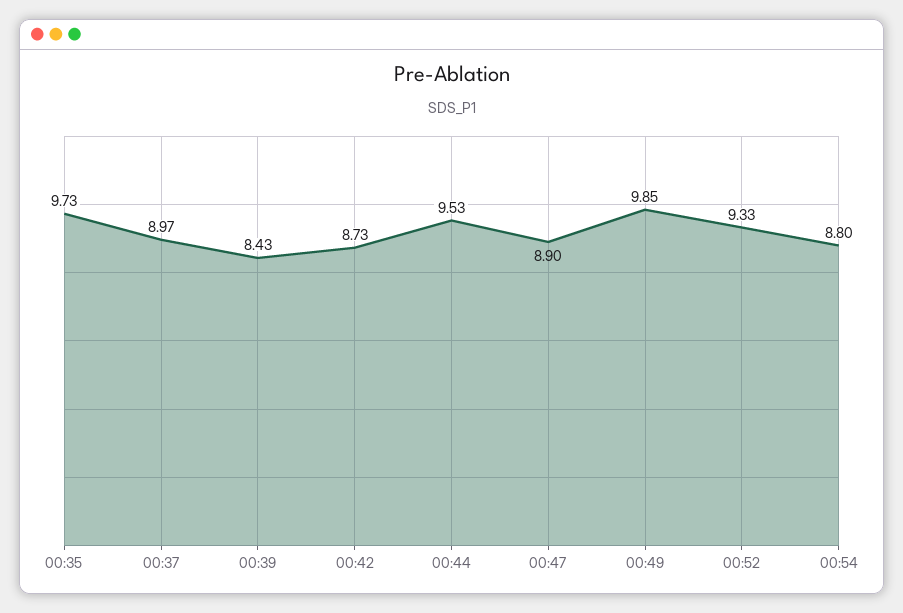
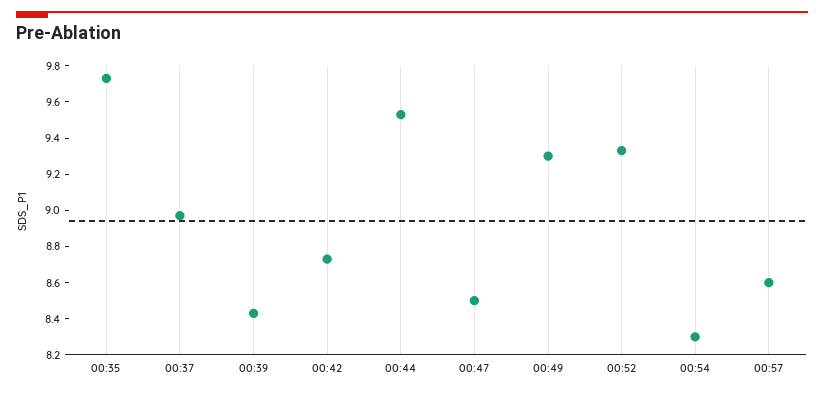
00:47: 8.9 -> 8.5
00:49: 9.85 -> 9.3
00:54: 8.8 -> 8.3
00:57: none -> 8.6

